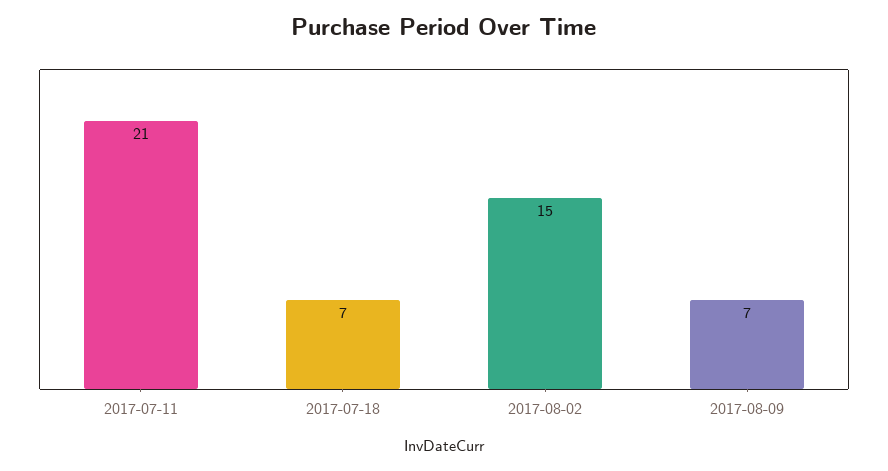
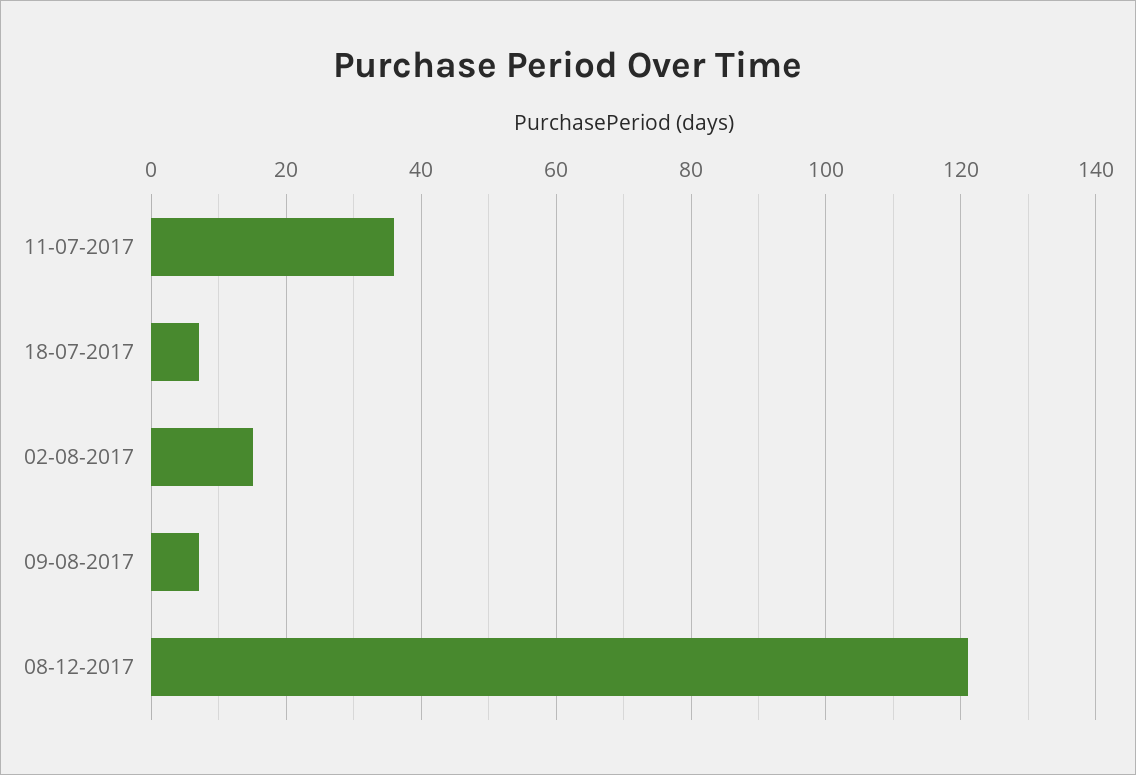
2017-07-11: 21 -> 35
08-12-2017: none -> 120

